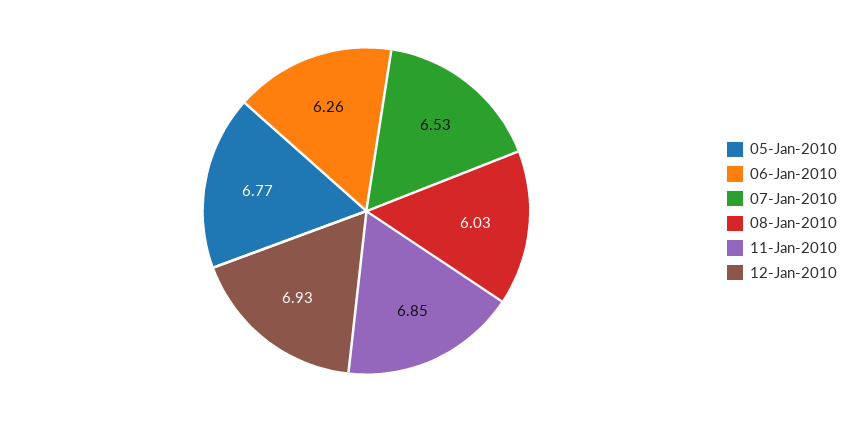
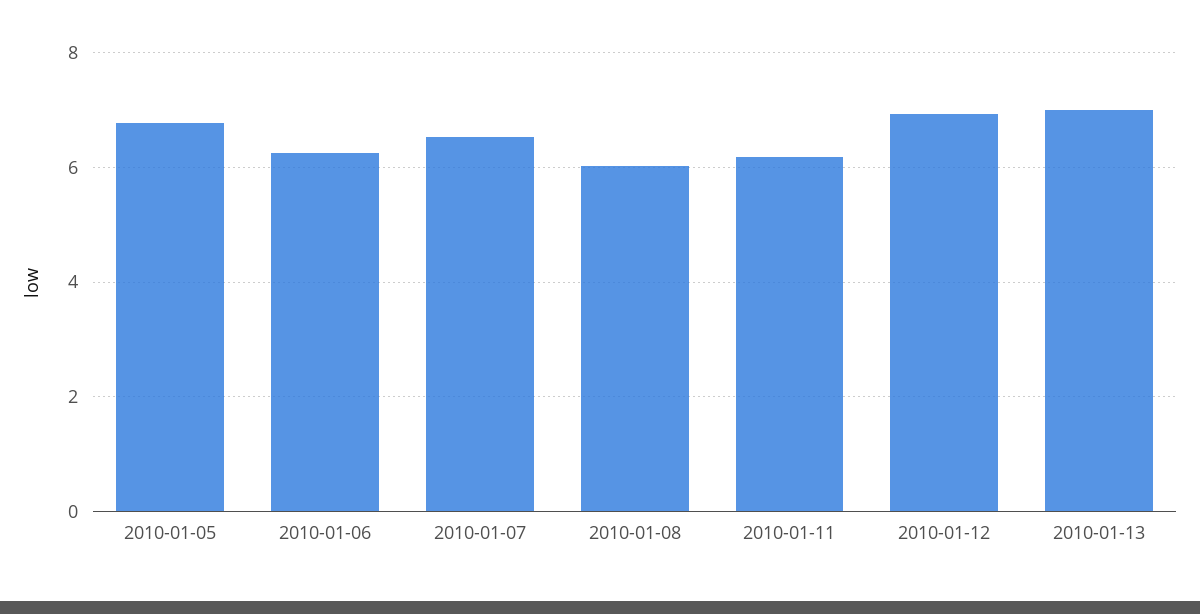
11-Jan-2010: 6.85 -> 6.2
2010-01-13: none -> 7

